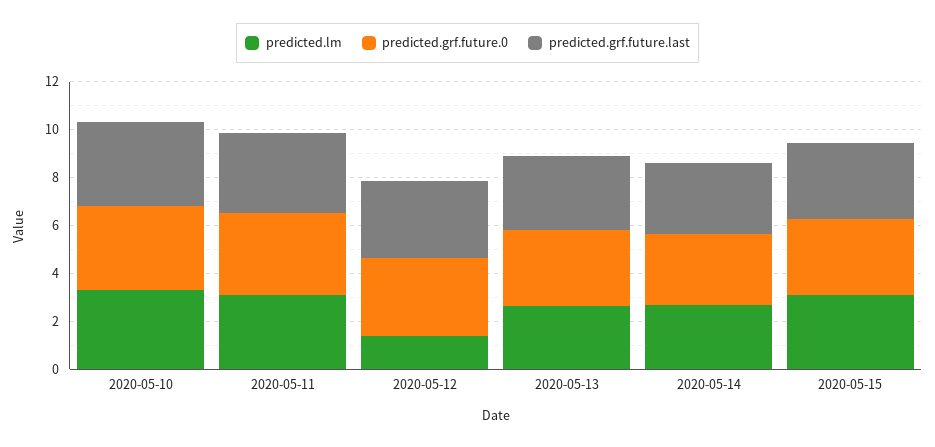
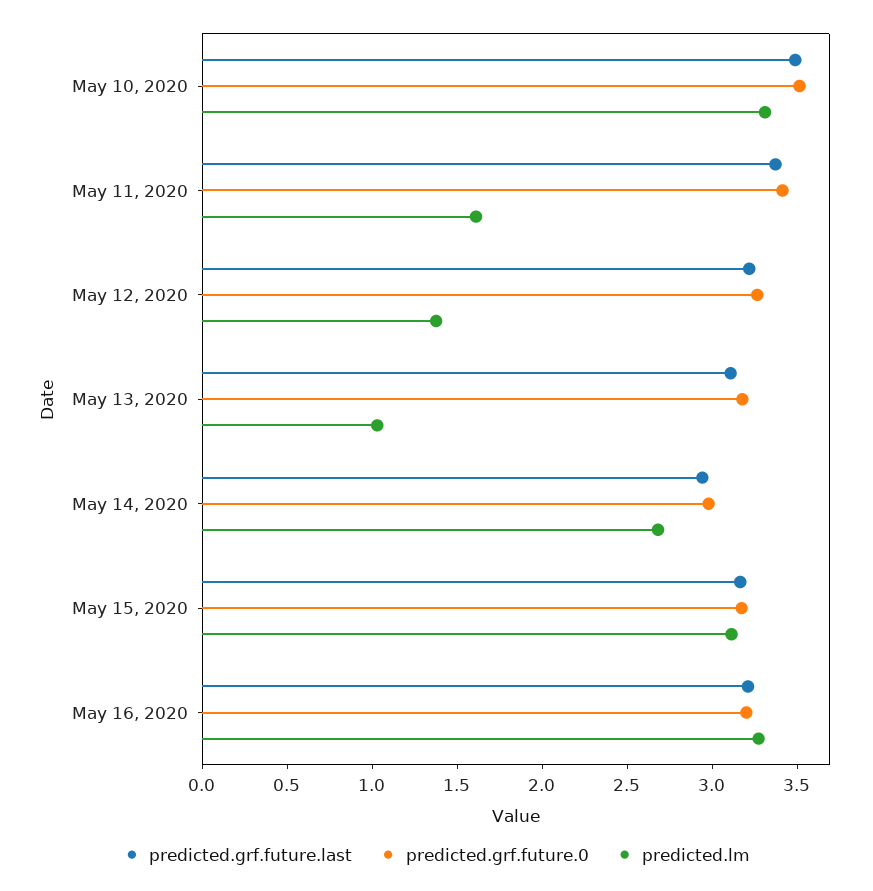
predicted.lm, 2020-05-11: 3 -> 1.6
predicted.lm, 2020-05-13: 2.5 -> 1
predicted.grf.future.last, May 16, 2020: none -> 3.2
predicted.grf.future.0, May 16, 2020: none -> 3.2
predicted.lm, May 16, 2020: none -> 3.3

